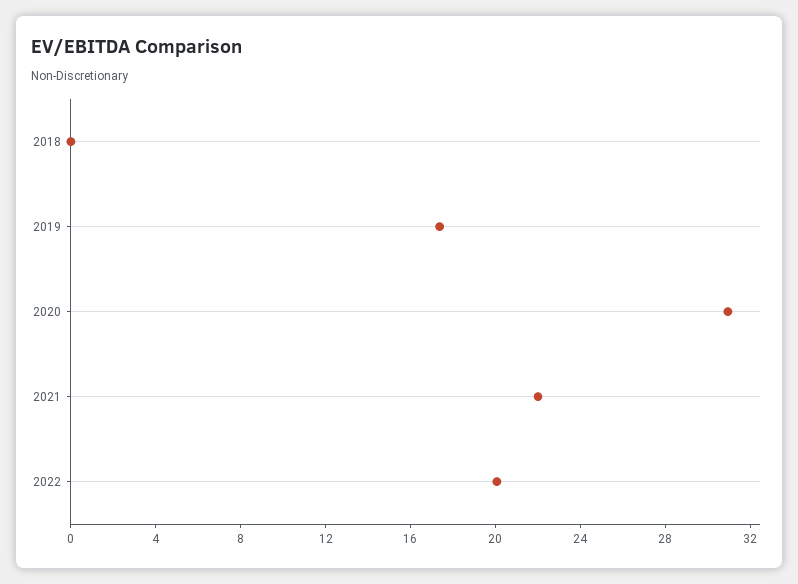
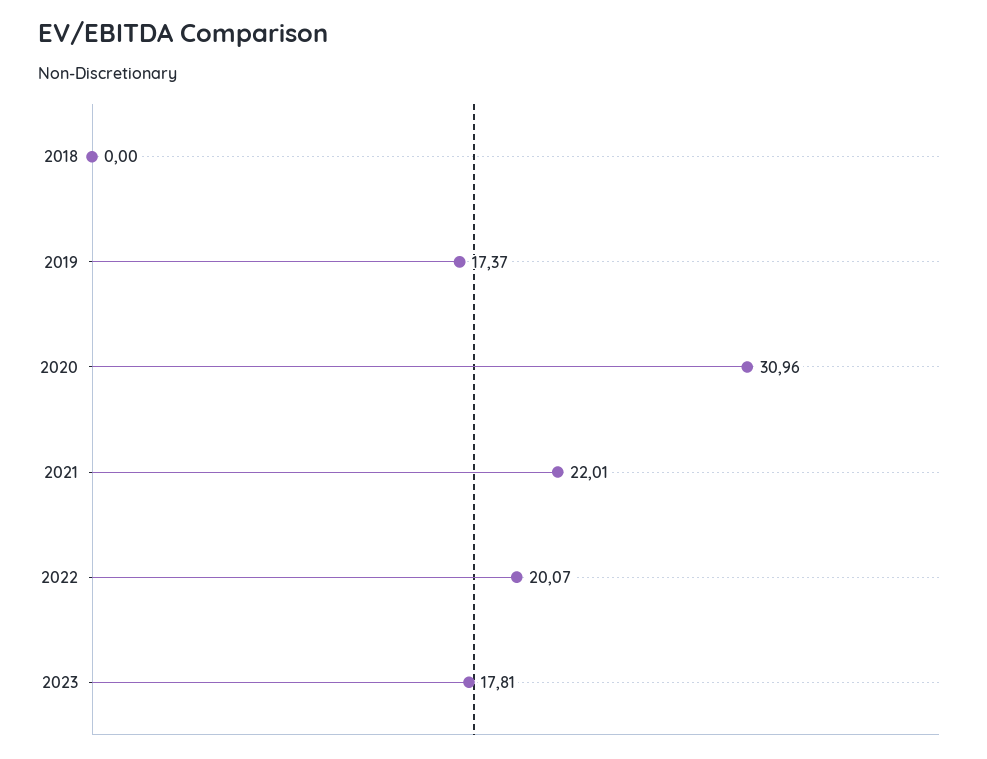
2023: none -> 17.81

